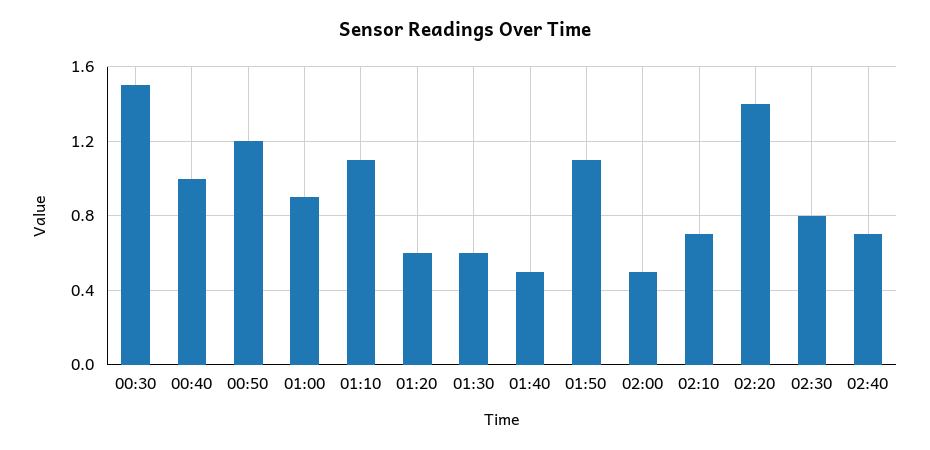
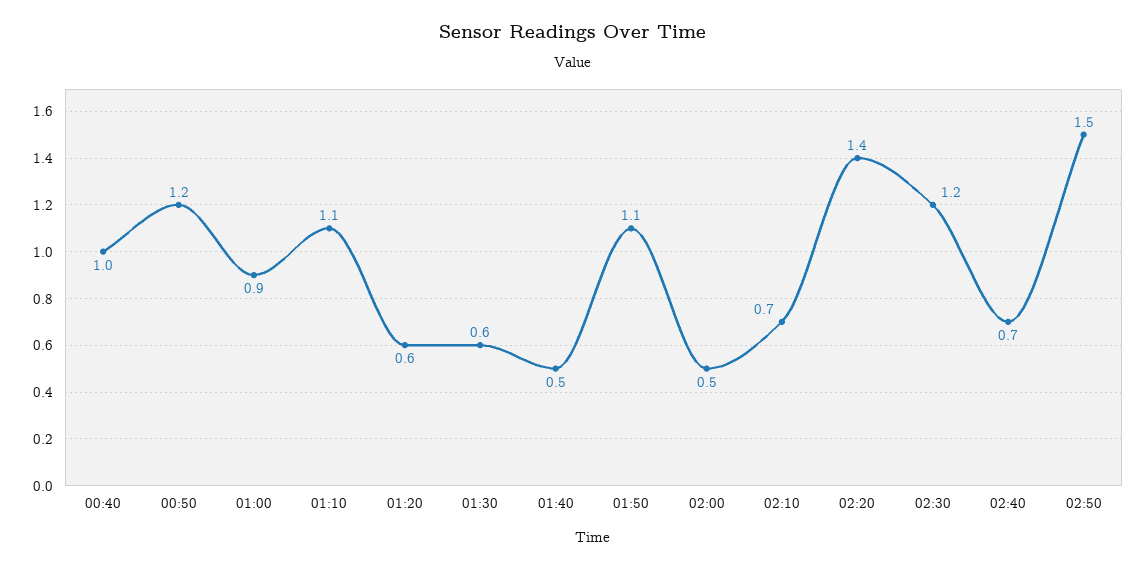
00:30: 1.5 -> none
02:30: 0.8 -> 1.2
02:50: none -> 1.5

